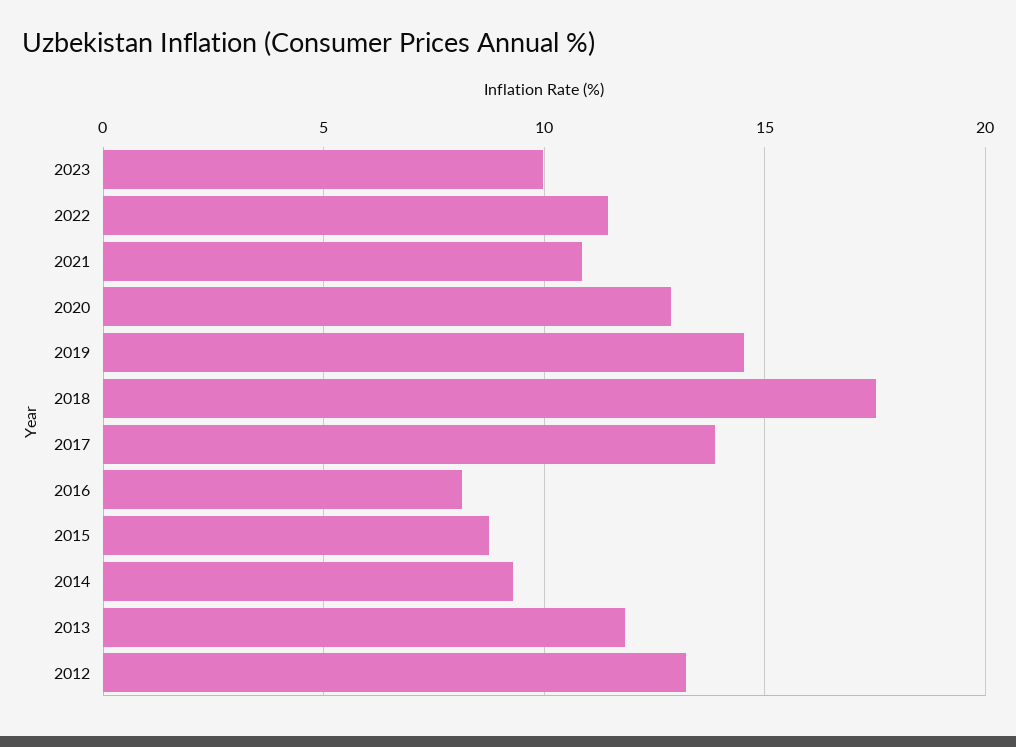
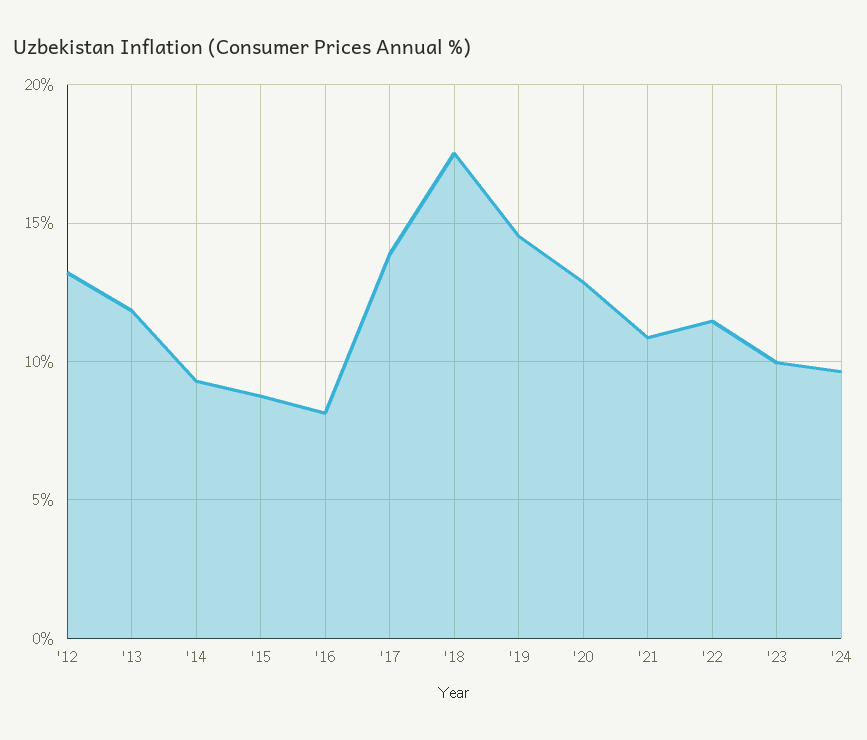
'24: none -> 9.5

